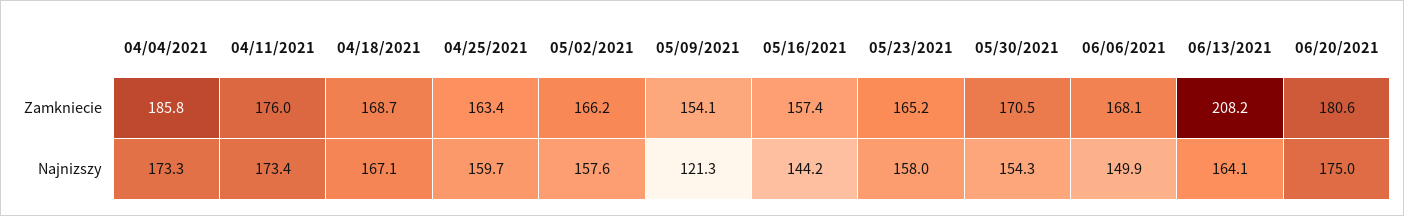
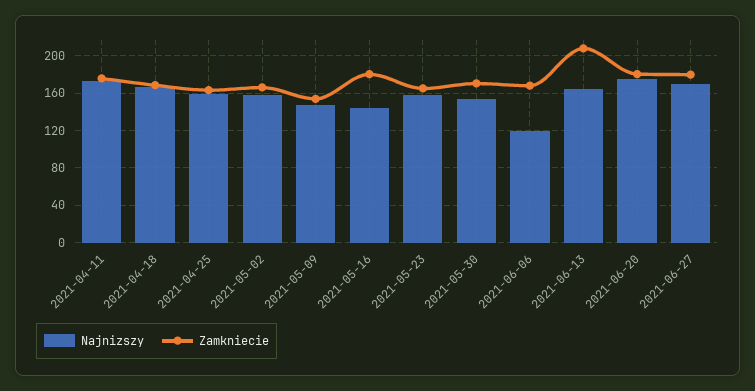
Zamkniecie, 04/04/2021: 185.8 -> none
Zamkniecie, 05/16/2021: 157.4 -> 180
Najnizszy, 04/04/2021: 173.3 -> none
Najnizszy, 05/09/2021: 121.3 -> 150
Najnizszy, 06/06/2021: 149.9 -> 120
Najnizszy, 2021-06-27: none -> 170
Zamkniecie, 2021-06-27: none -> 180

